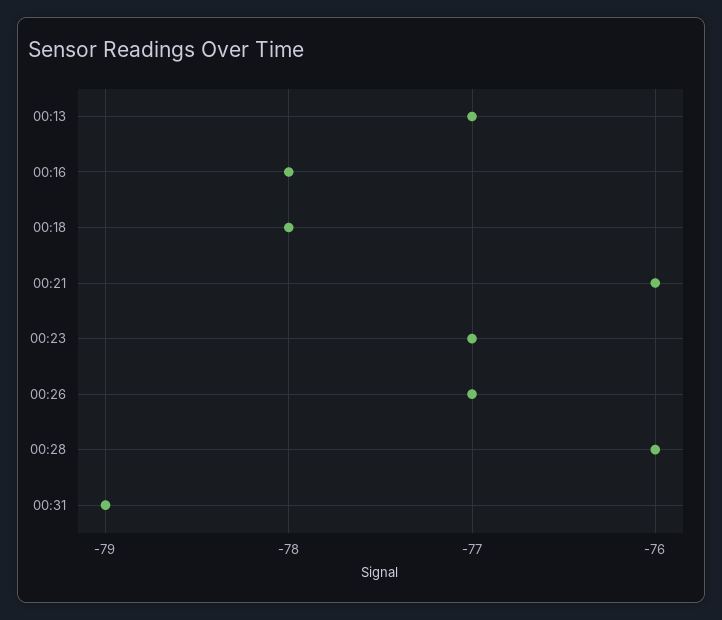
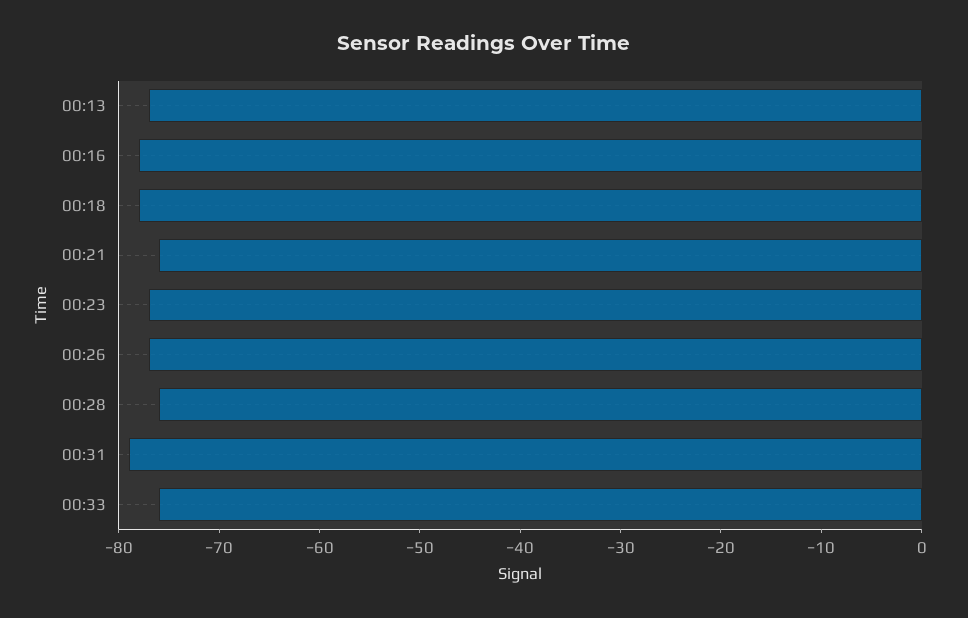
00:33: none -> -76

